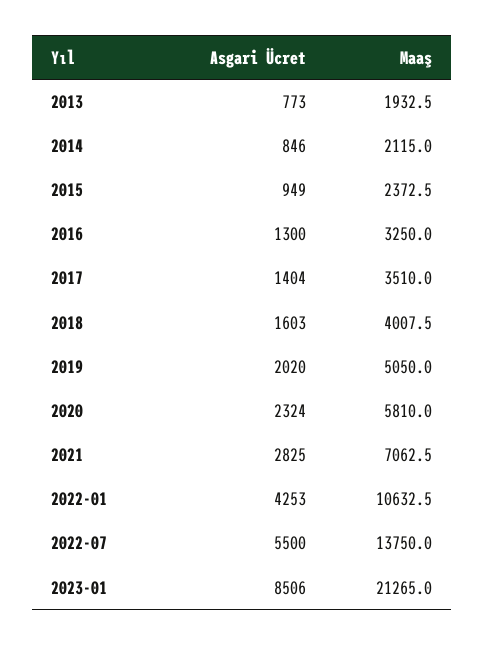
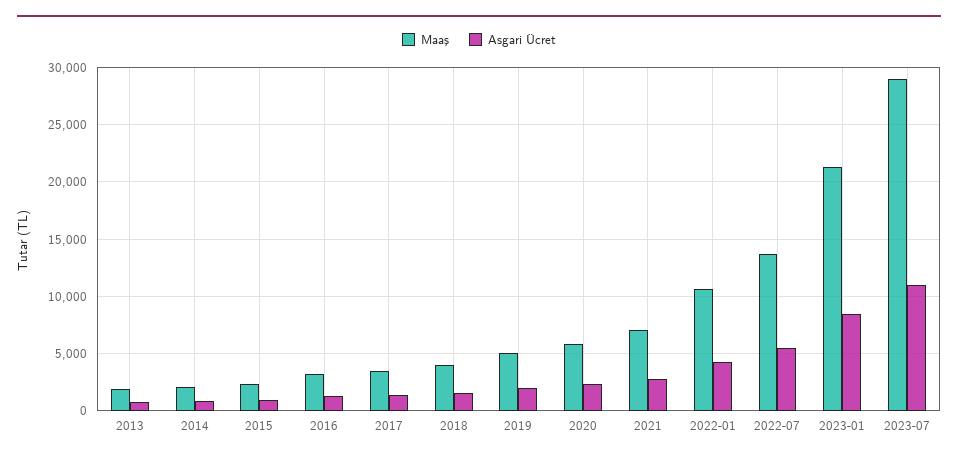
Maaş, 2023-07: none -> 29000
Asgari Ücret, 2023-07: none -> 11000

